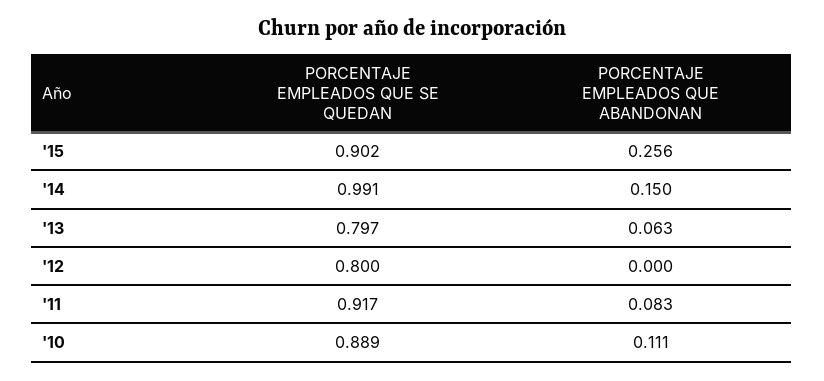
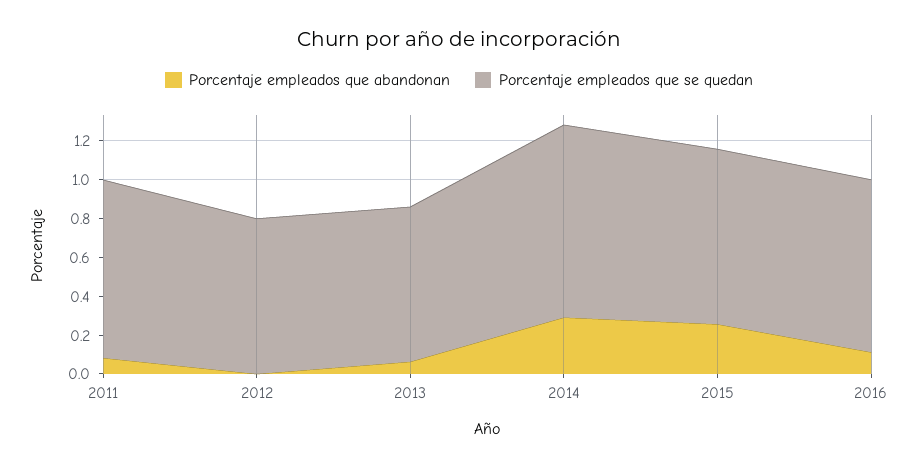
PORCENTAJE EMPLEADOS QUE ABANDONAN, '14: 0.15 -> 0.3
PORCENTAJE EMPLEADOS QUE SE QUEDAN, '10: 0.889 -> none
PORCENTAJE EMPLEADOS QUE ABANDONAN, '10: 0.111 -> none
PORCENTAJE EMPLEADOS QUE ABANDONAN, 2016: none -> 0.1
PORCENTAJE EMPLEADOS QUE SE QUEDAN, 2016: none -> 0.9

